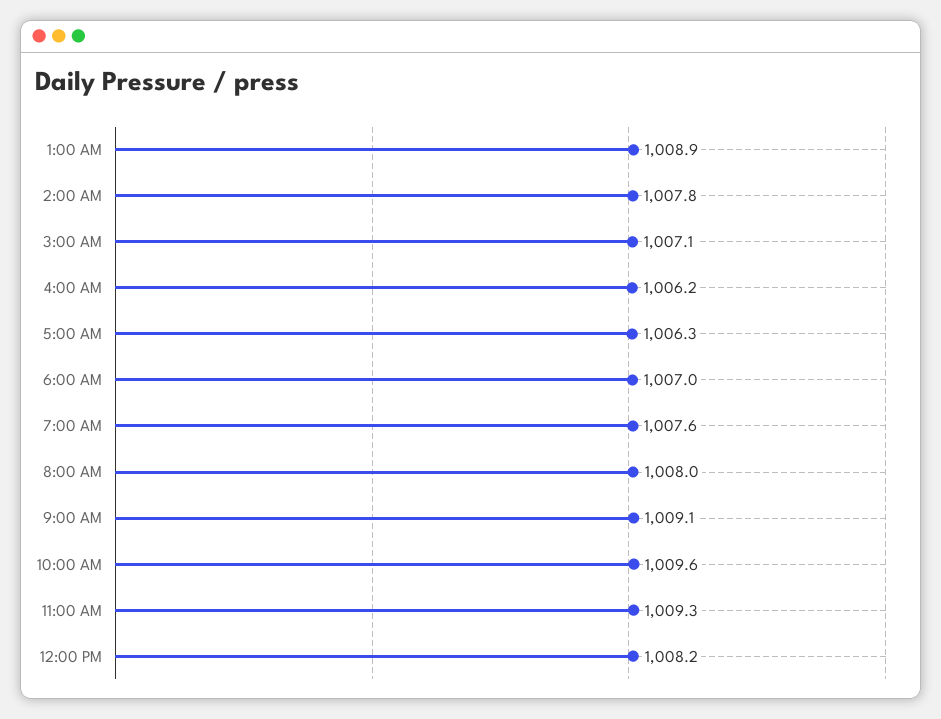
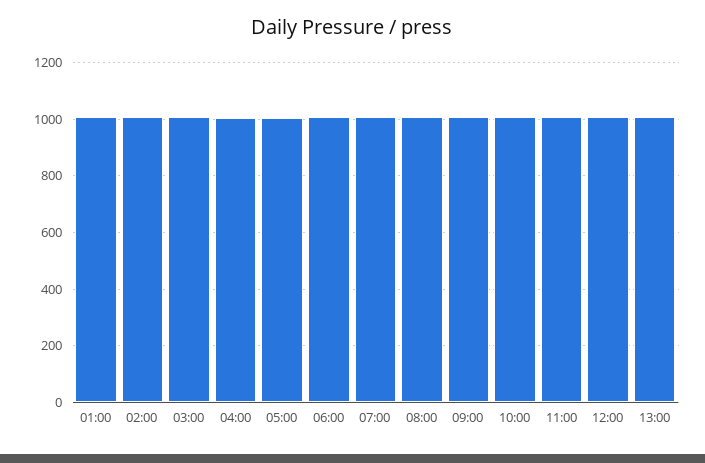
13:00: none -> 1000

